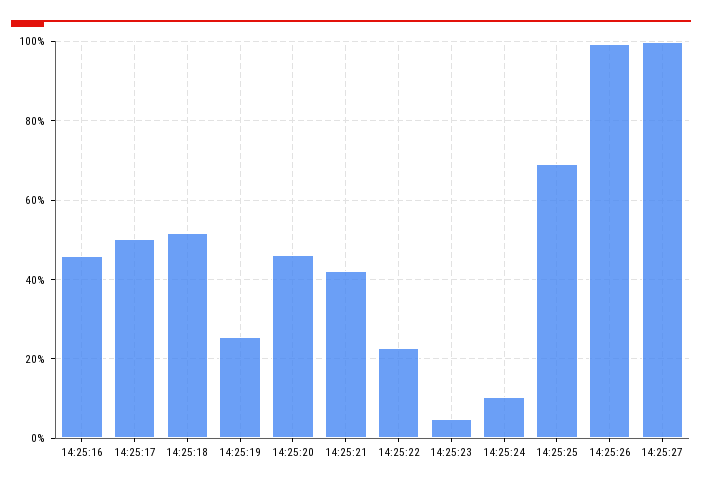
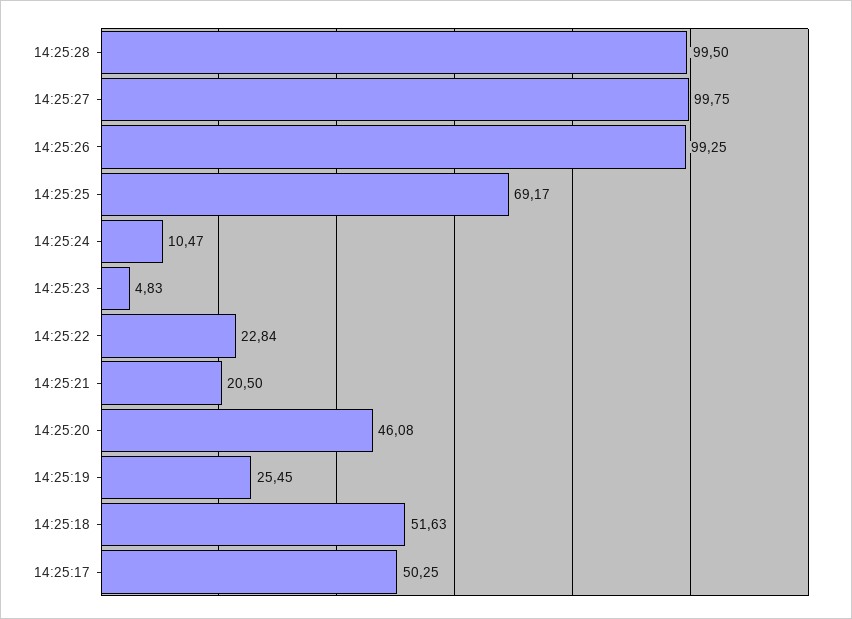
14:25:16: 46 -> none
14:25:21: 42 -> 20.5
14:25:28: none -> 99.5

